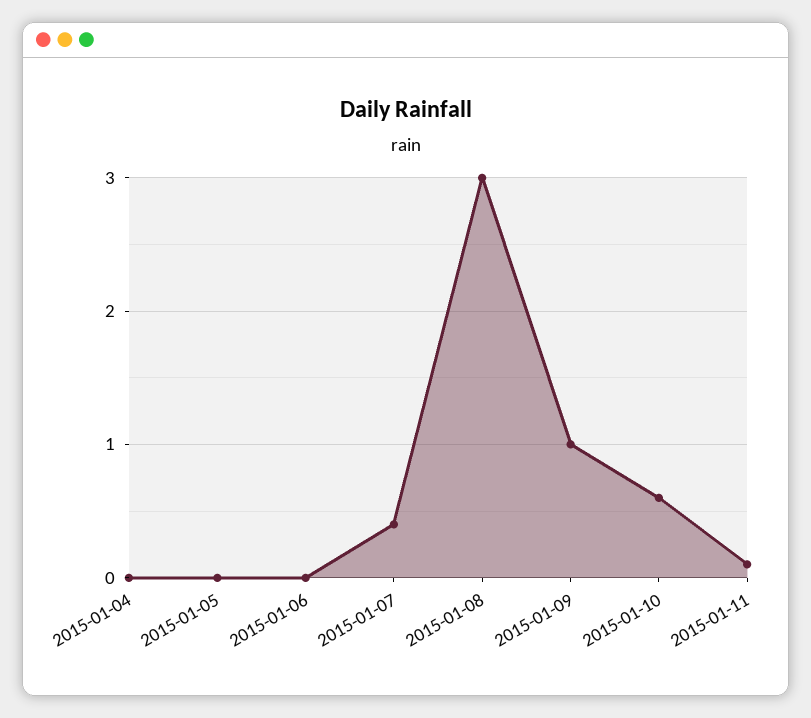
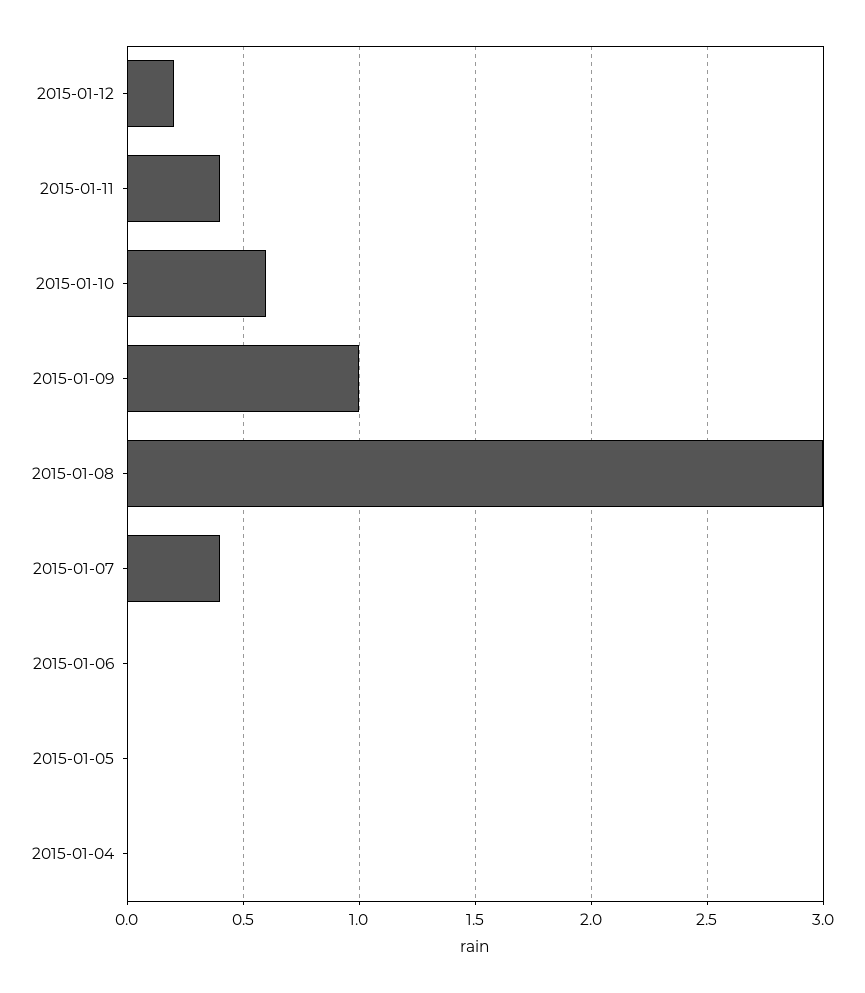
2015-01-11: 0.1 -> 0.4
2015-01-12: none -> 0.2

